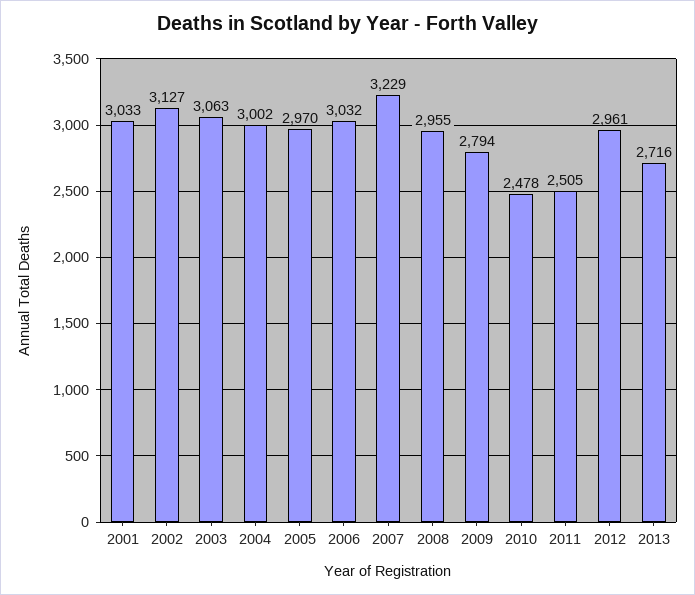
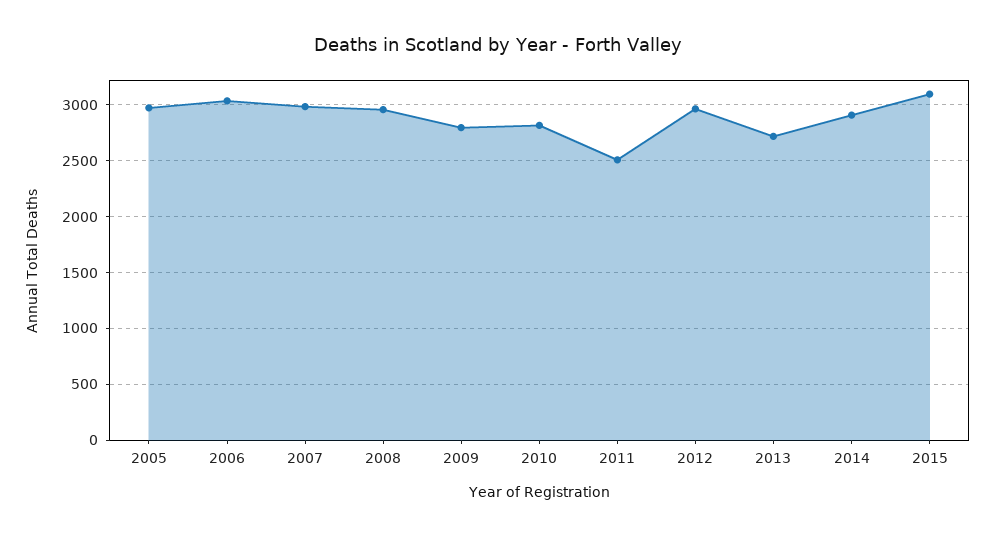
2001: 3033 -> none
2002: 3127 -> none
2003: 3063 -> none
2004: 3002 -> none
2007: 3229 -> 3000
2010: 2478 -> 2800
2014: none -> 2900
2015: none -> 3100

